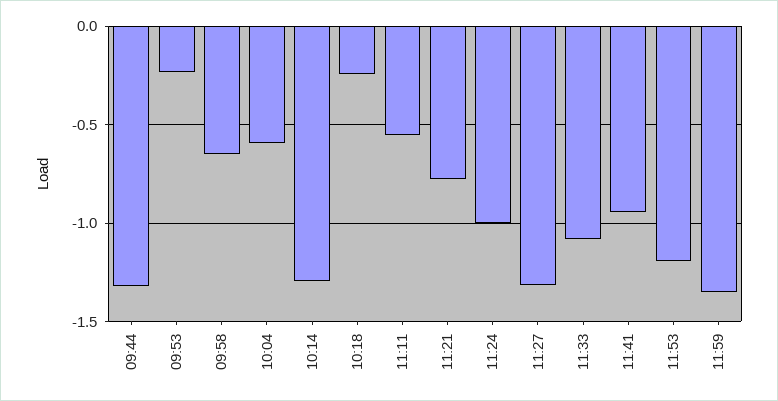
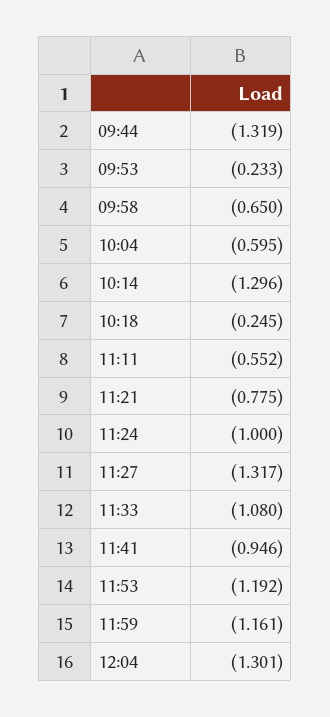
11:59: -1.35 -> -1.161
12:04: none -> -1.301

